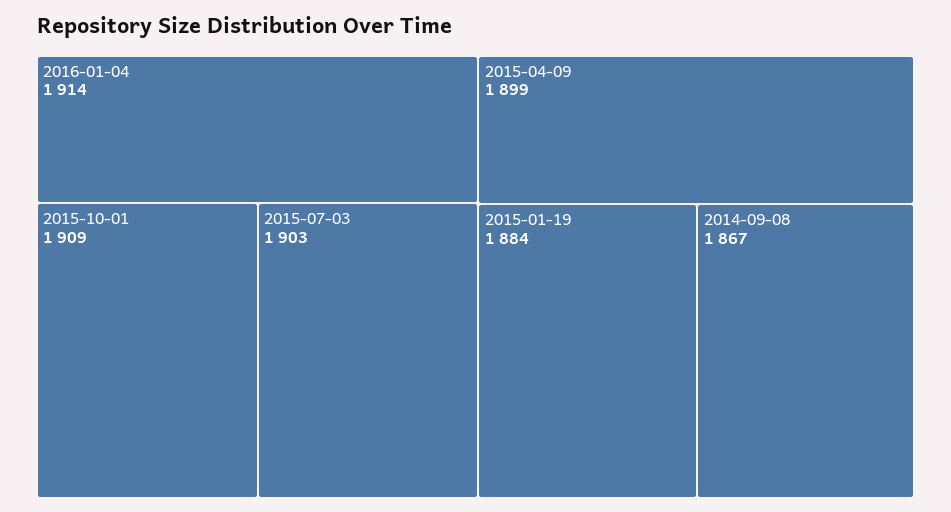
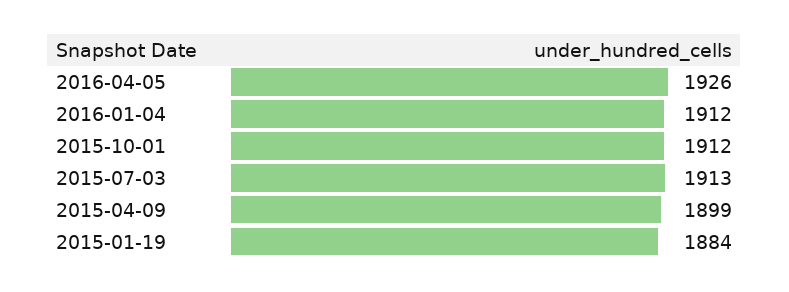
2016-01-04: 1914 -> 1912
2015-10-01: 1909 -> 1912
2015-07-03: 1903 -> 1913
2014-09-08: 1867 -> none
2016-04-05: none -> 1926

